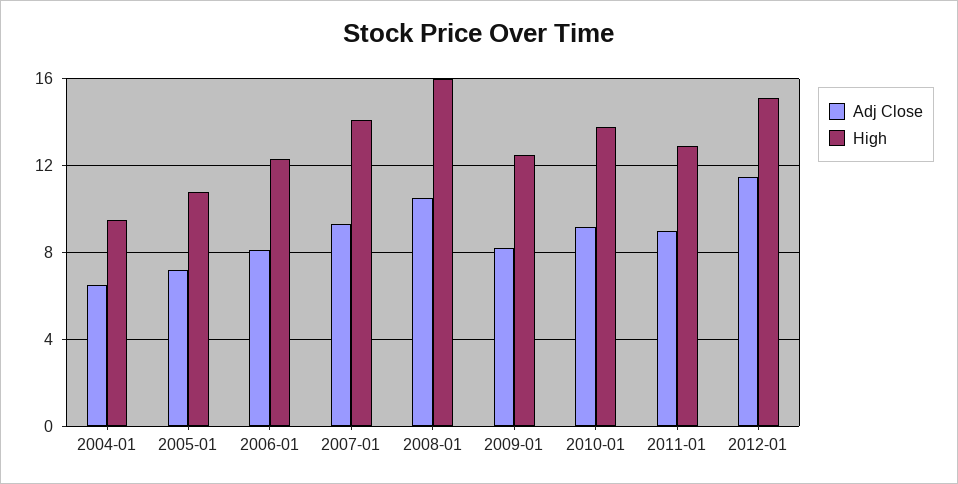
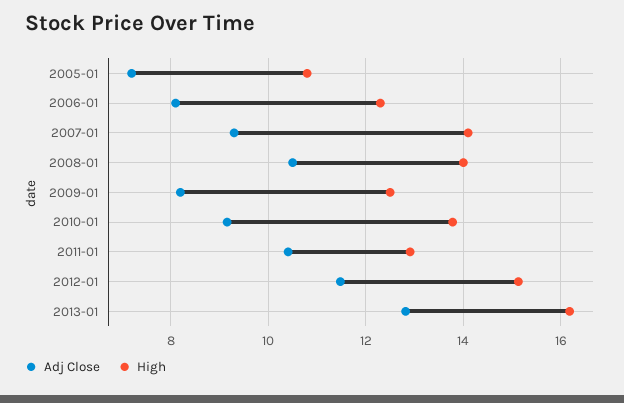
Adj Close, 2004-01: 6.5 -> none
High, 2004-01: 9.5 -> none
High, 2008-01: 16 -> 14
Adj Close, 2011-01: 9 -> 10.4
Adj Close, 2013-01: none -> 12.8
High, 2013-01: none -> 16.2

